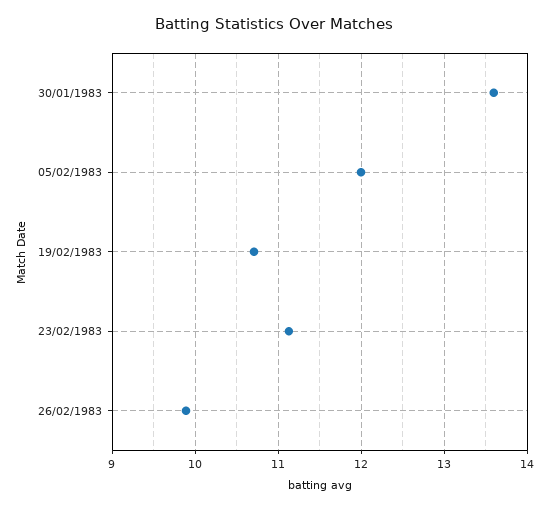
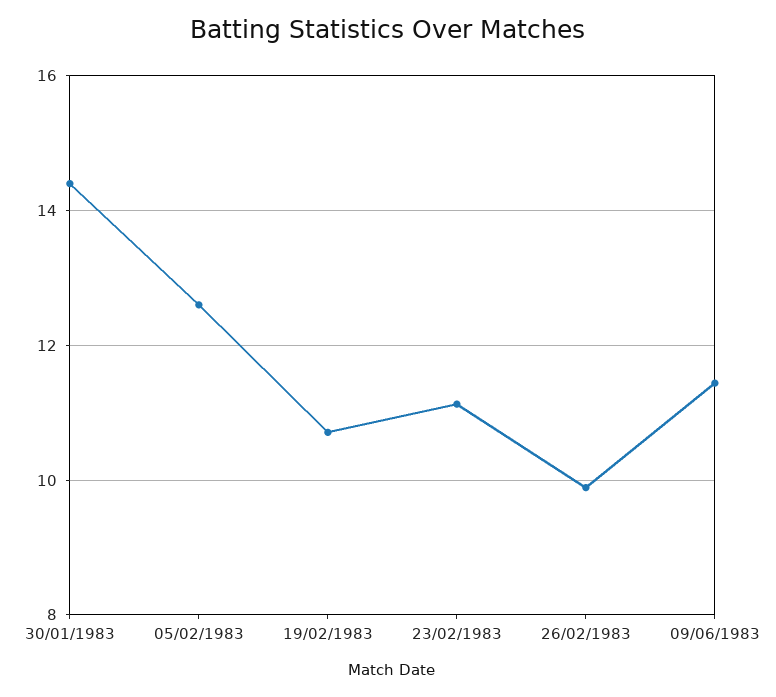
30/01/1983: 13.6 -> 14.4
05/02/1983: 12 -> 12.6
09/06/1983: none -> 11.4

